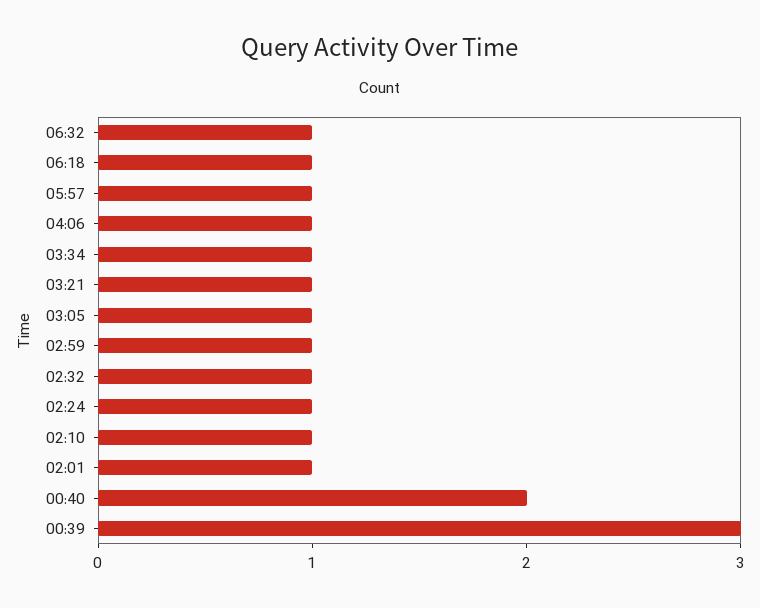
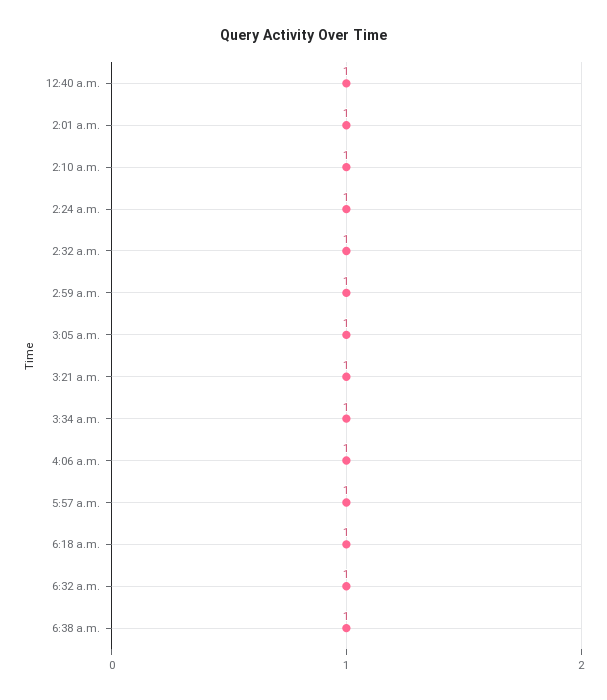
00:40: 2 -> 1
00:39: 3 -> none
6:38 a.m.: none -> 1

